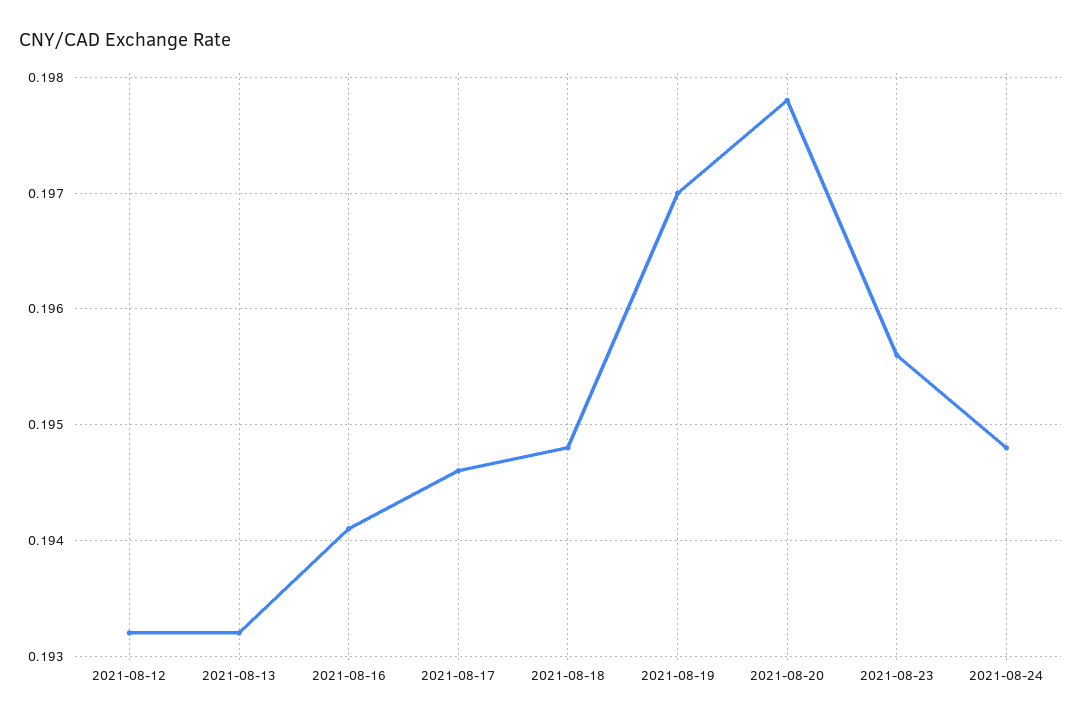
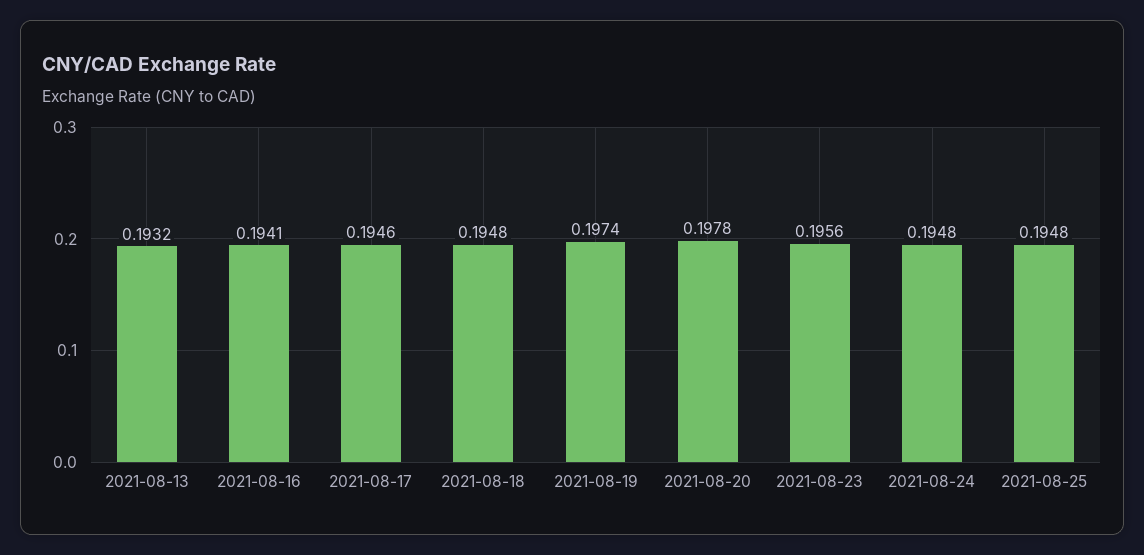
2021-08-12: 0.1932 -> none
2021-08-19: 0.197 -> 0.1974
2021-08-25: none -> 0.1948

